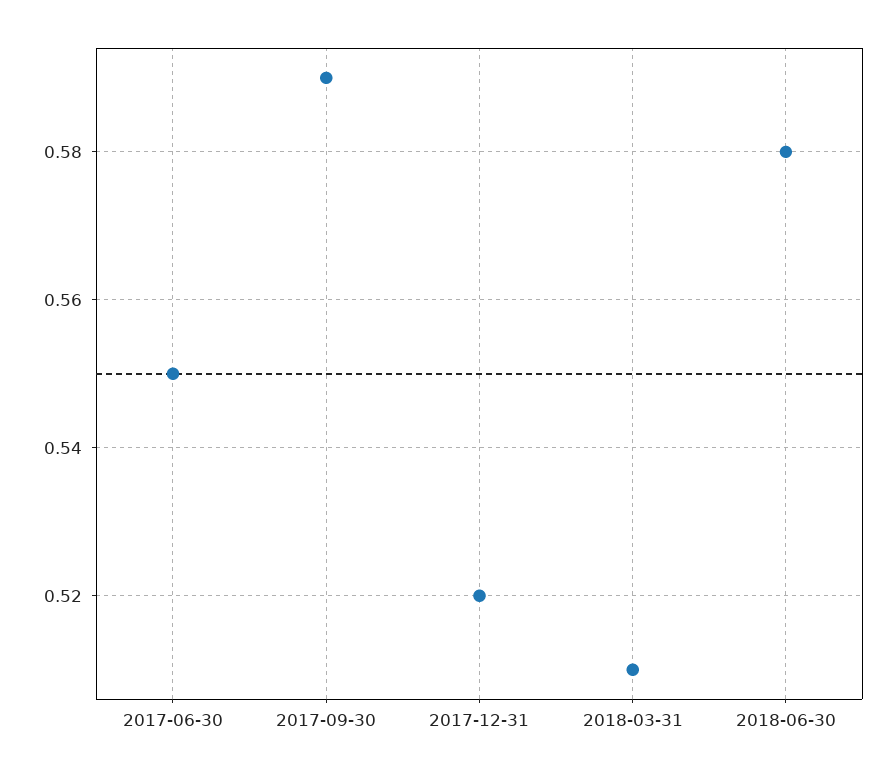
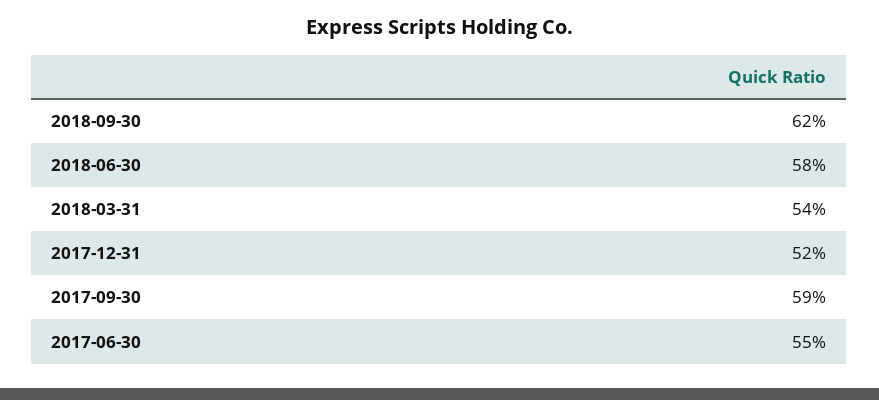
2018-03-31: 0.51 -> 0.54
2018-09-30: none -> 0.62

